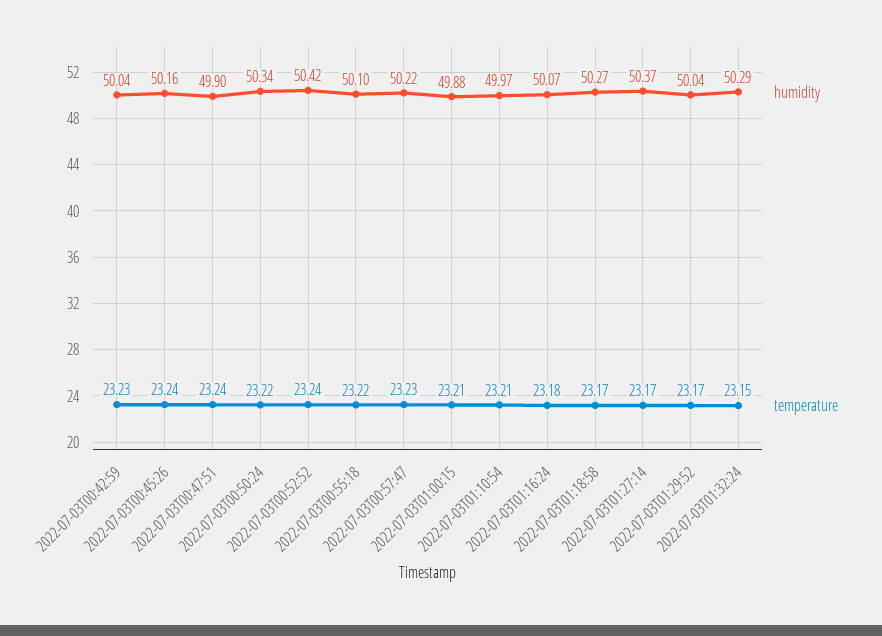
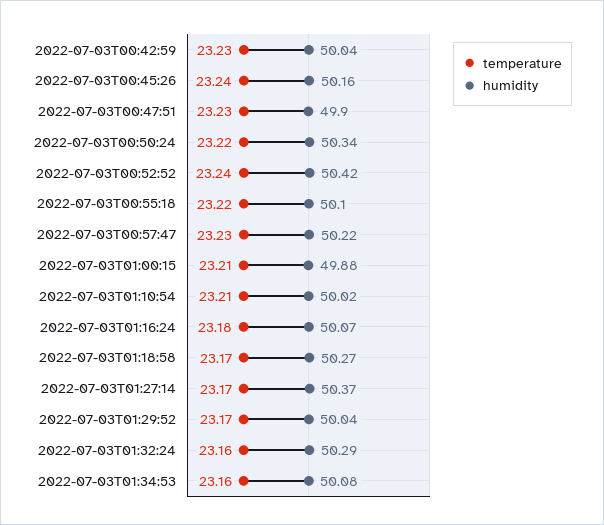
temperature, 2022-07-03T00:47:51: 23.24 -> 23.23
humidity, 2022-07-03T01:10:54: 49.97 -> 50.02
temperature, 2022-07-03T01:32:24: 23.15 -> 23.16
temperature, 2022-07-03T01:34:53: none -> 23.16
humidity, 2022-07-03T01:34:53: none -> 50.08

